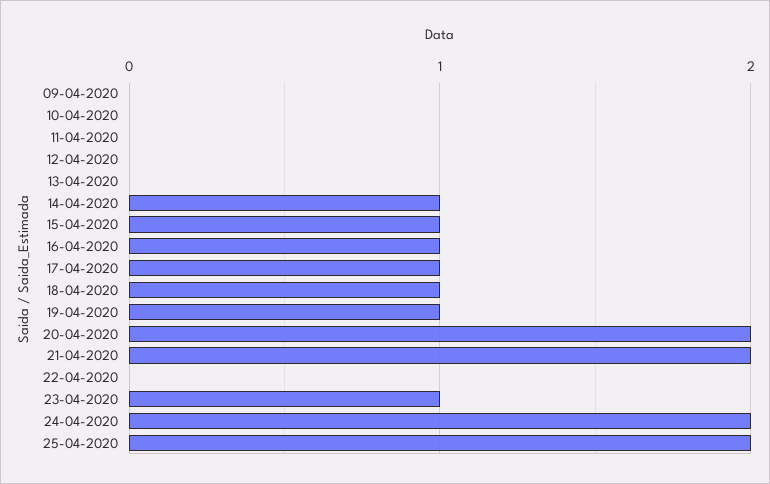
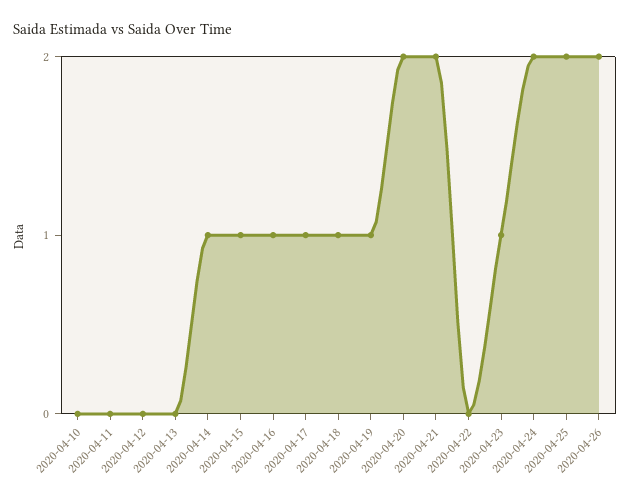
09-04-2020: 0 -> none
2020-04-26: none -> 2

